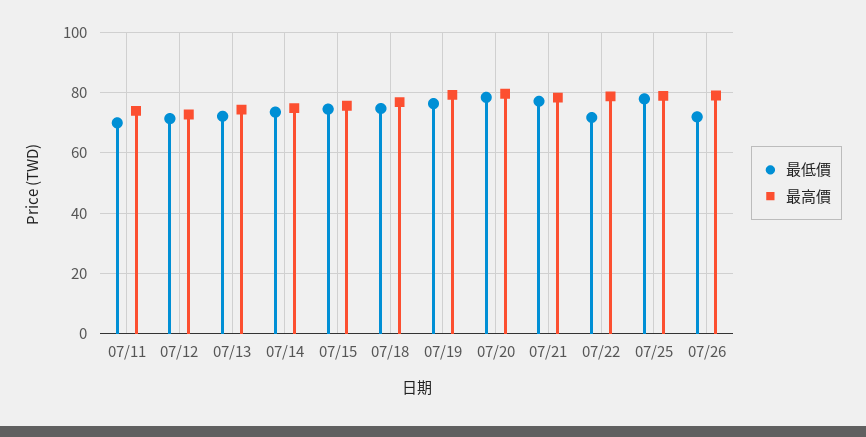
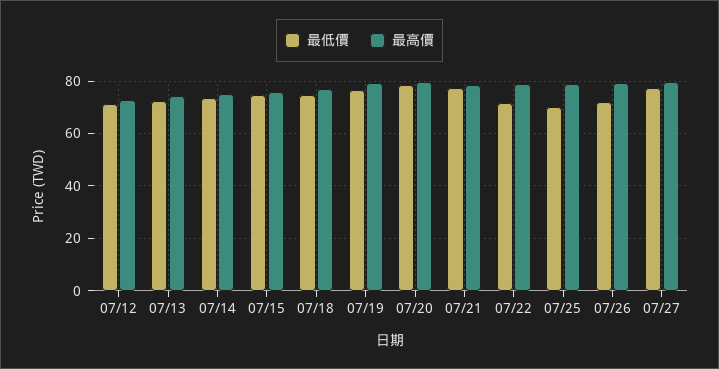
最低價, 07/11: 70 -> none
最高價, 07/11: 74 -> none
最低價, 07/25: 78 -> 70
最低價, 07/27: none -> 77.5
最高價, 07/27: none -> 80

